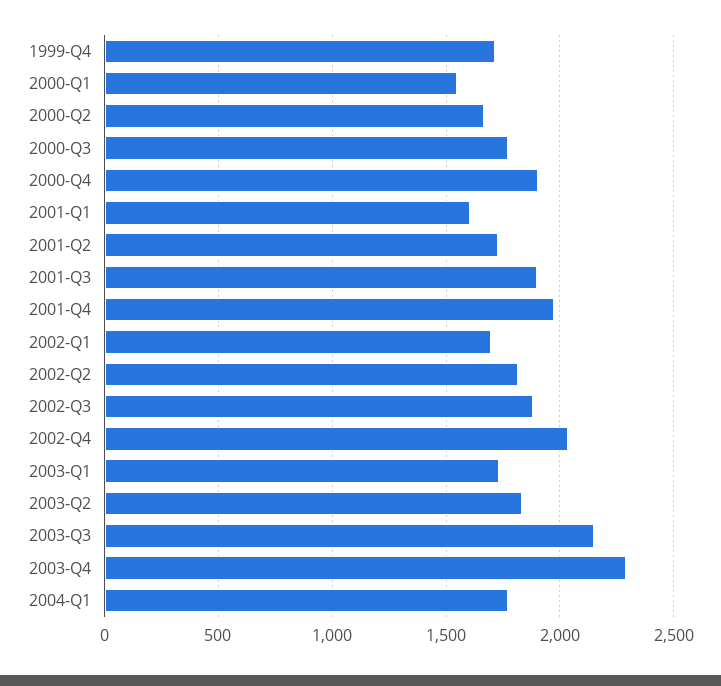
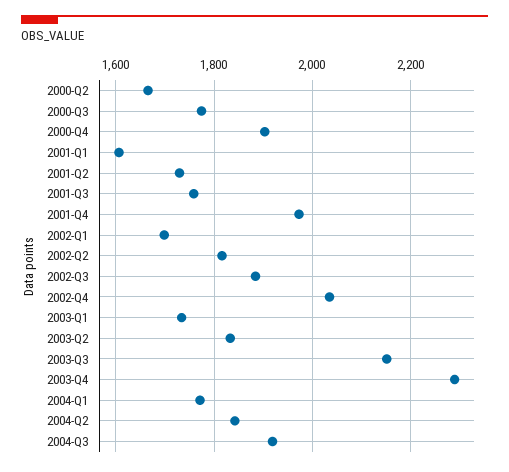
1999-Q4: 1700 -> none
2000-Q1: 1550 -> none
2001-Q3: 1900 -> 1760
2004-Q2: none -> 1840
2004-Q3: none -> 1920

